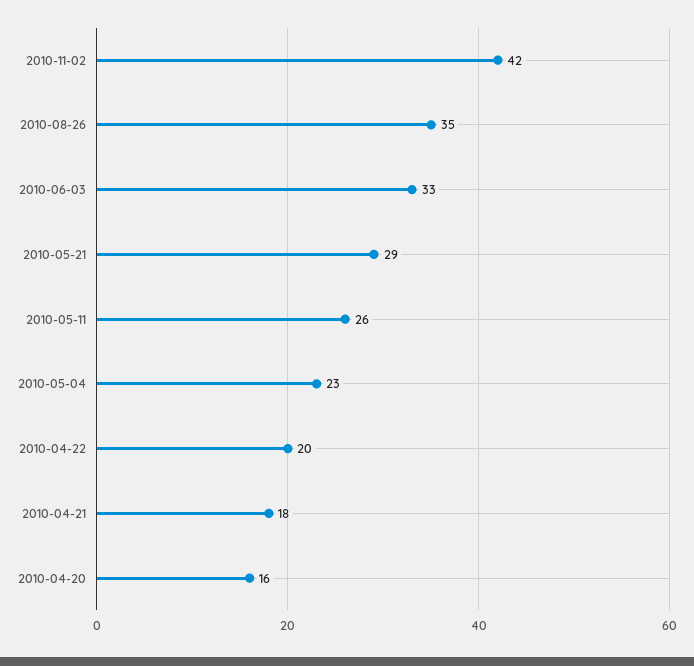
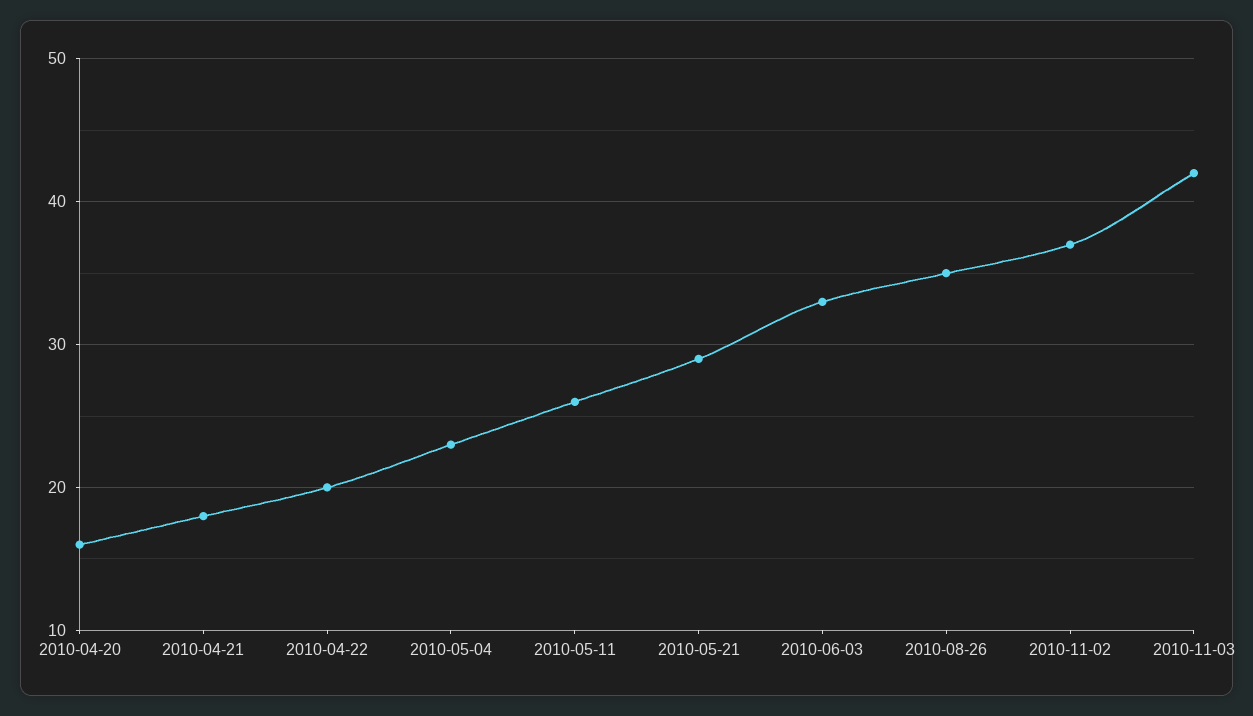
2010-11-02: 42 -> 37
2010-11-03: none -> 42

